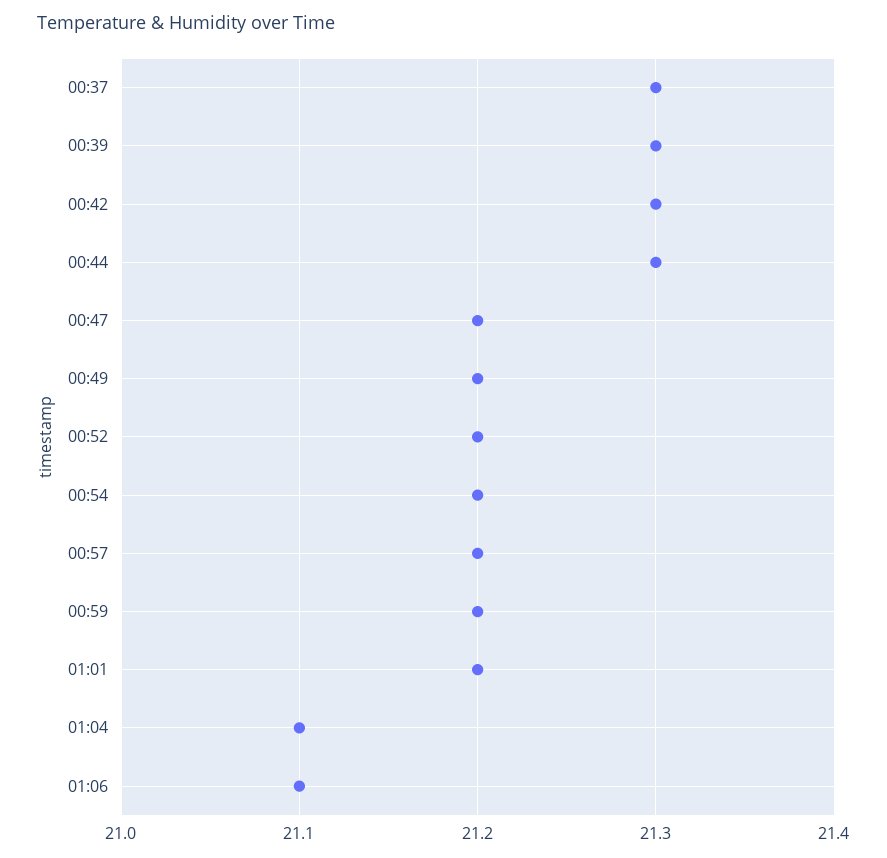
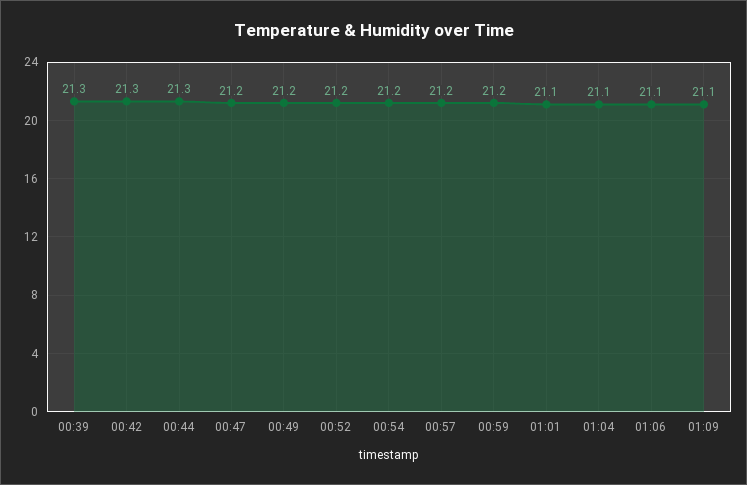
00:37: 21.3 -> none
01:01: 21.2 -> 21.1
01:09: none -> 21.1

